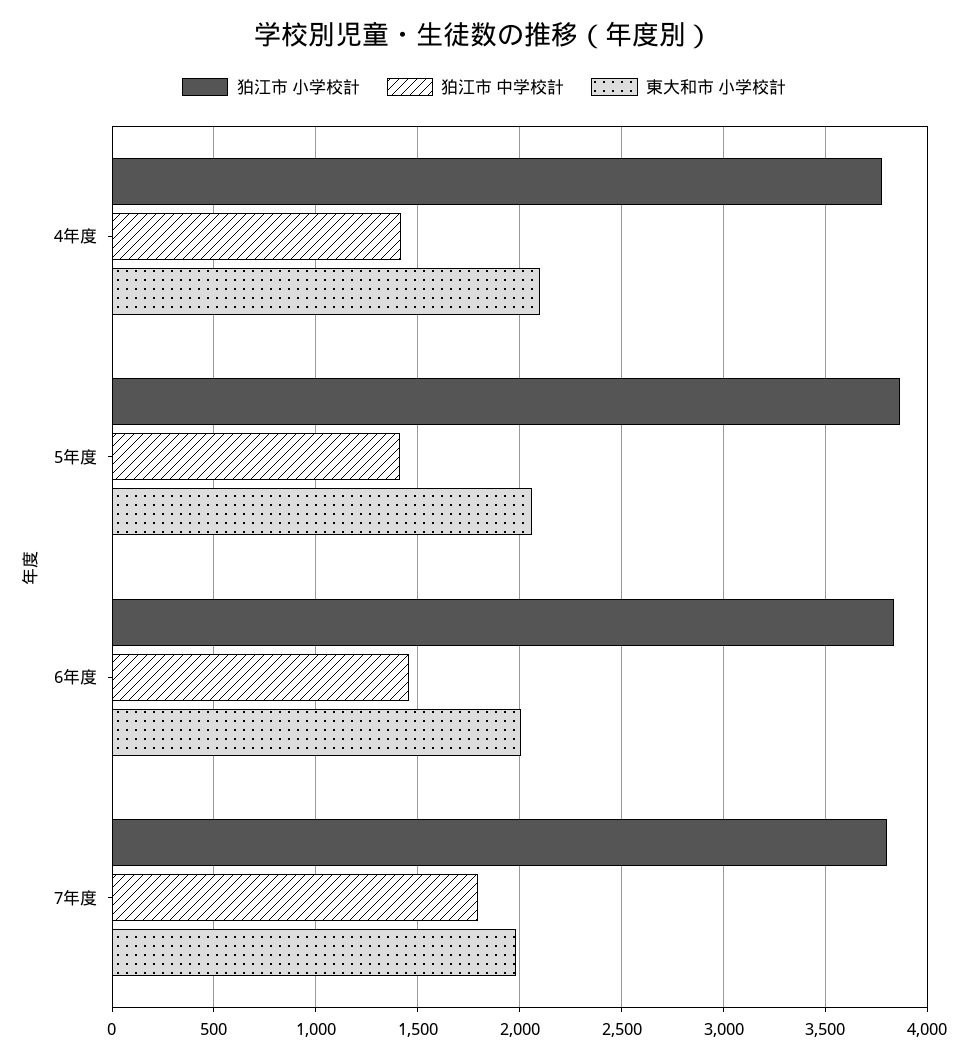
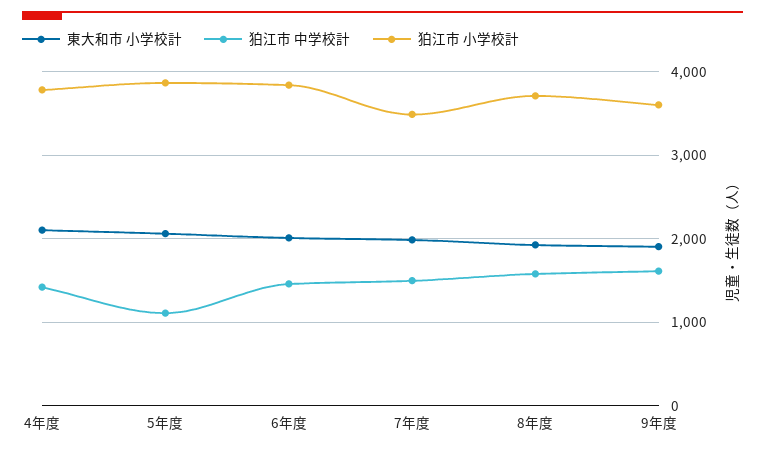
狛江市 中学校計, 5年度: 1400 -> 1100
狛江市 小学校計, 7年度: 3800 -> 3500
狛江市 中学校計, 7年度: 1800 -> 1500
東大和市 小学校計, 8年度: none -> 1900
狛江市 中学校計, 8年度: none -> 1600
狛江市 小学校計, 8年度: none -> 3700
東大和市 小学校計, 9年度: none -> 1900
狛江市 中学校計, 9年度: none -> 1600
狛江市 小学校計, 9年度: none -> 3600

